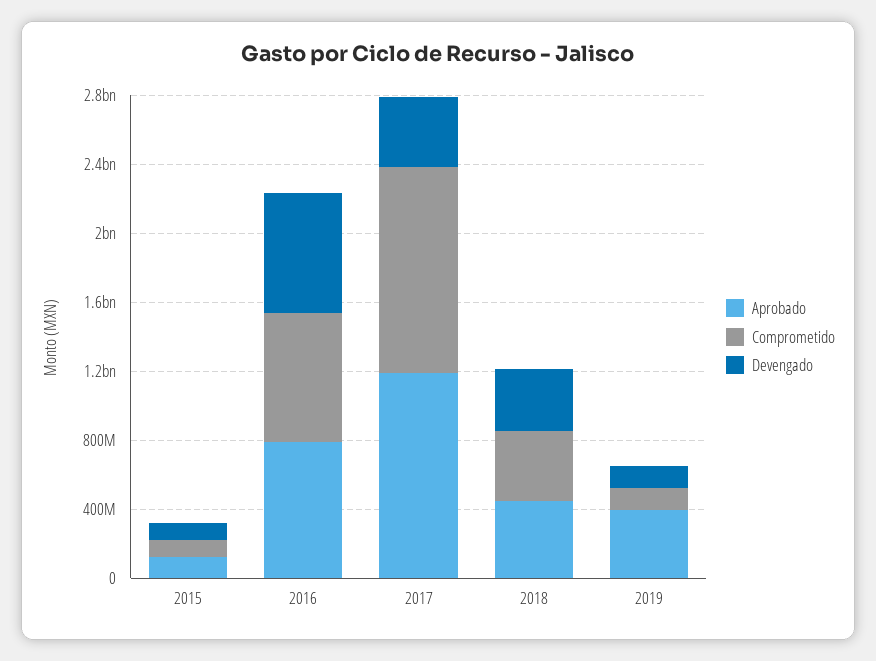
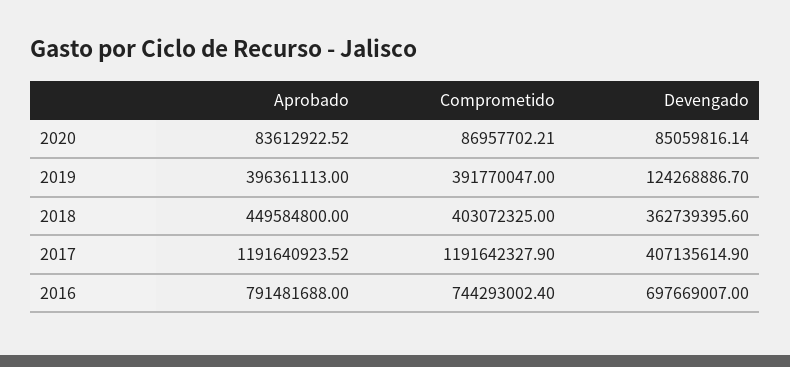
Aprobado, 2015: 100000000 -> none
Comprometido, 2015: 100000000 -> none
Devengado, 2015: 100000000 -> none
Comprometido, 2019: 100000000 -> 391770047
Aprobado, 2020: none -> 83612922.52
Comprometido, 2020: none -> 86957702.21
Devengado, 2020: none -> 85059816.14

